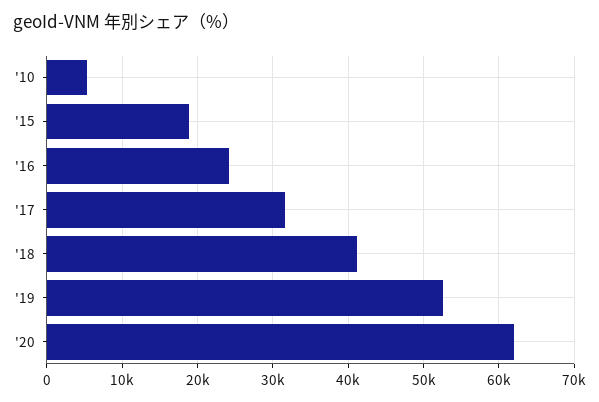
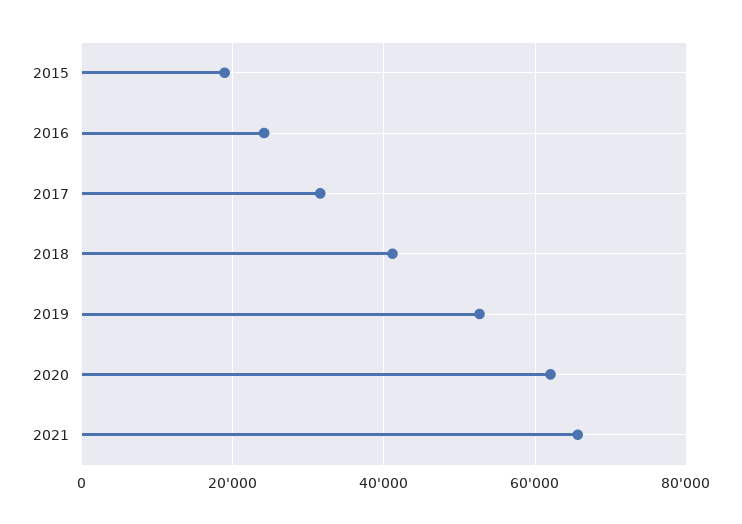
'10: 5000 -> none
2021: none -> 66000

